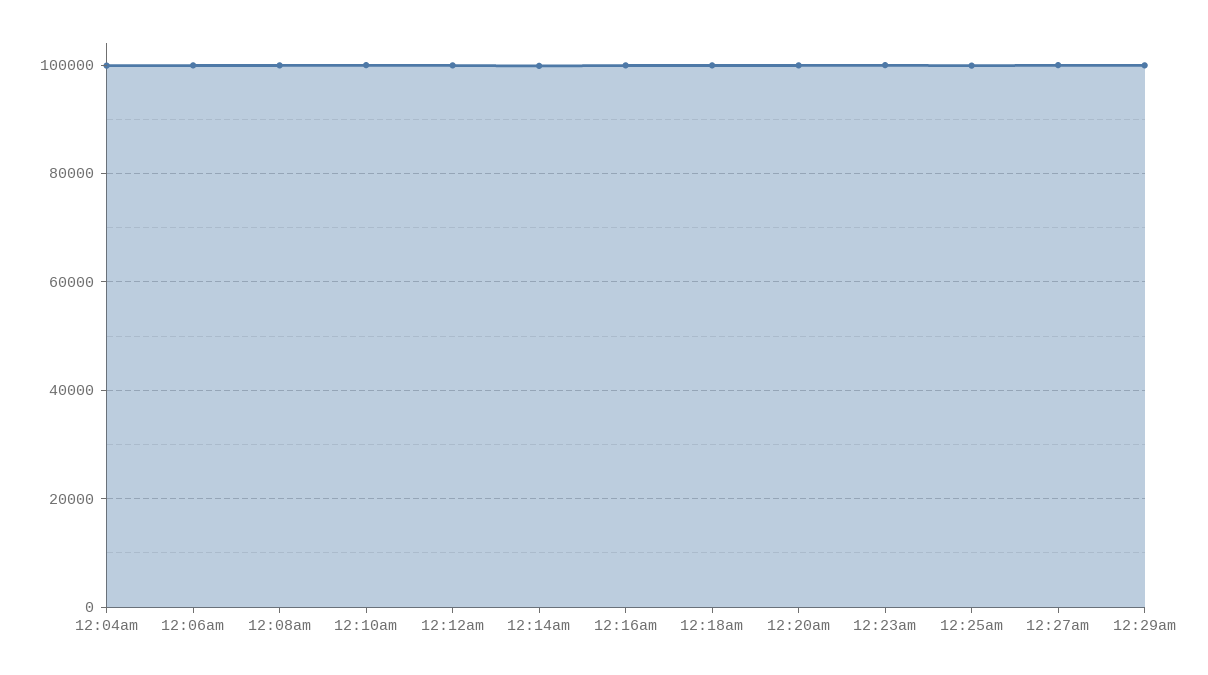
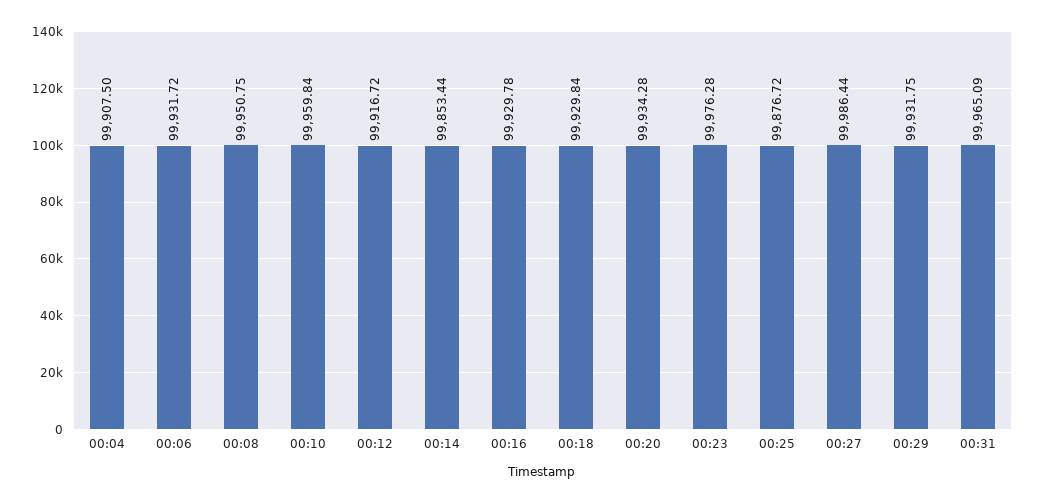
00:31: none -> 99965.09

